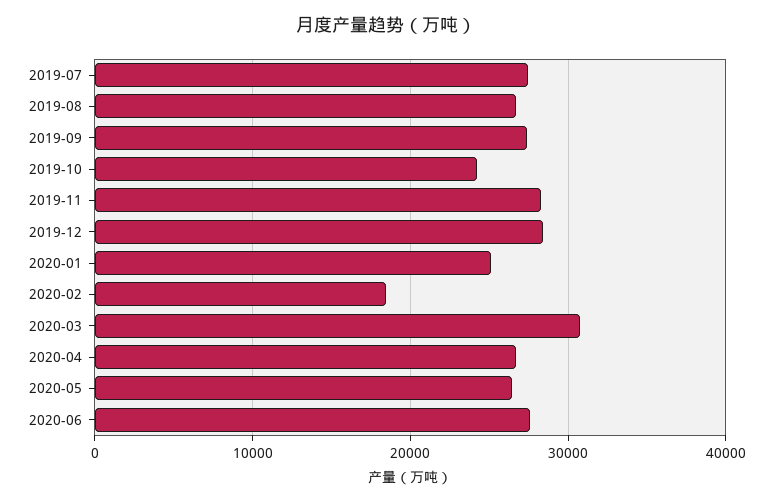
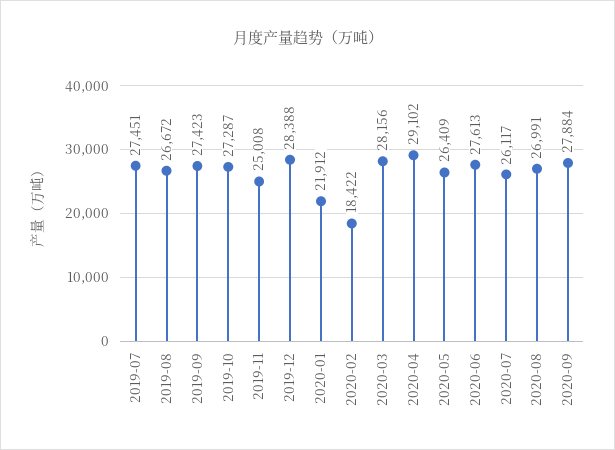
2019-10: 24000 -> 27287
2019-11: 28000 -> 25008
2020-01: 25000 -> 21912
2020-03: 31000 -> 28156
2020-04: 27000 -> 29102
2020-07: none -> 26117
2020-08: none -> 26991
2020-09: none -> 27884

